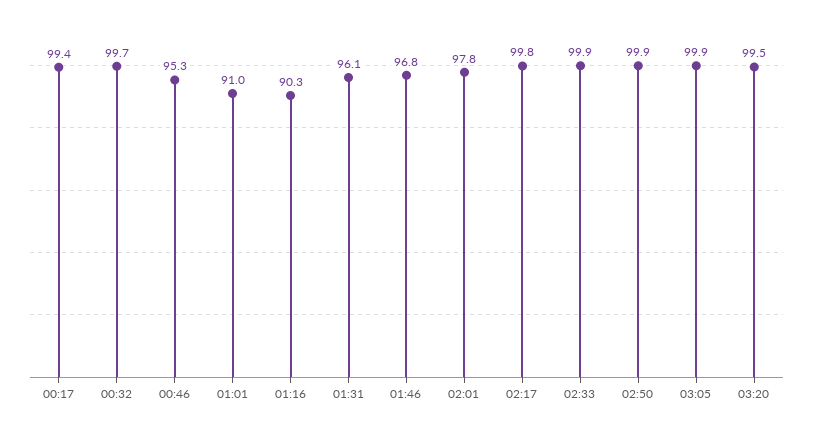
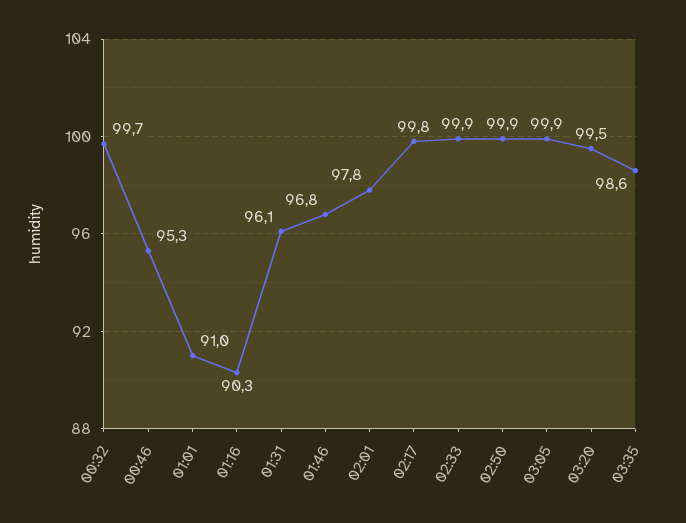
00:17: 99.4 -> none
03:35: none -> 98.6

